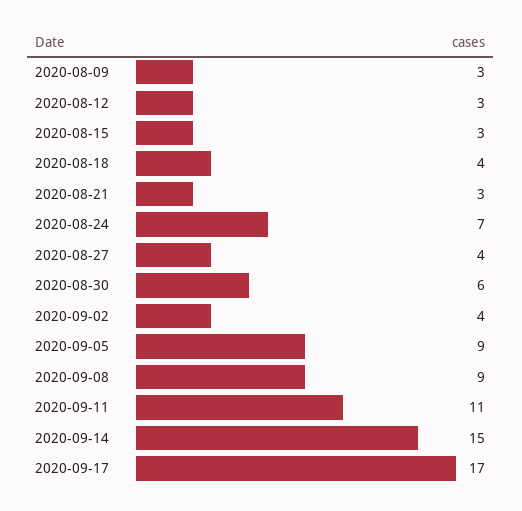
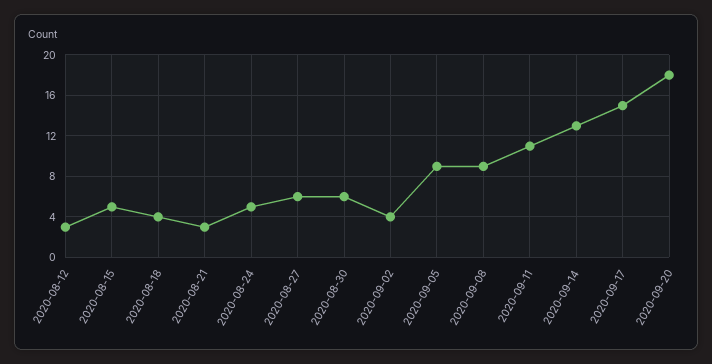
2020-08-09: 3 -> none
2020-08-15: 3 -> 5
2020-08-24: 7 -> 5
2020-08-27: 4 -> 6
2020-09-14: 15 -> 13
2020-09-17: 17 -> 15
2020-09-20: none -> 18

